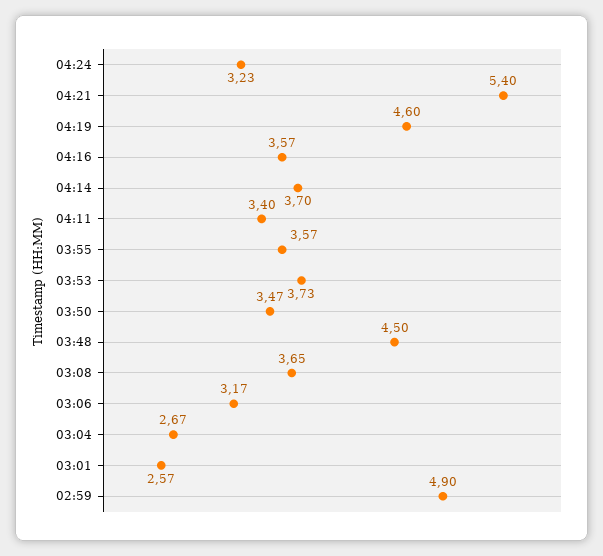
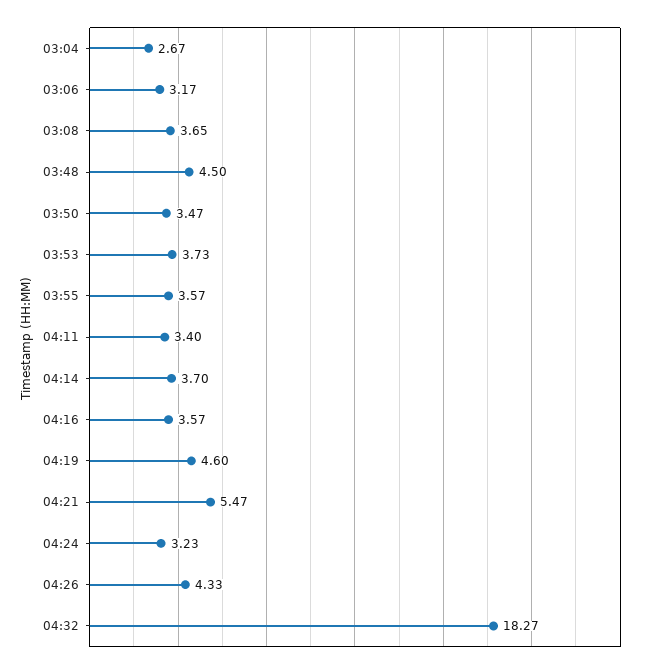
04:21: 5.4 -> 5.47
03:01: 2.57 -> none
02:59: 4.9 -> none
04:26: none -> 4.33
04:32: none -> 18.27

